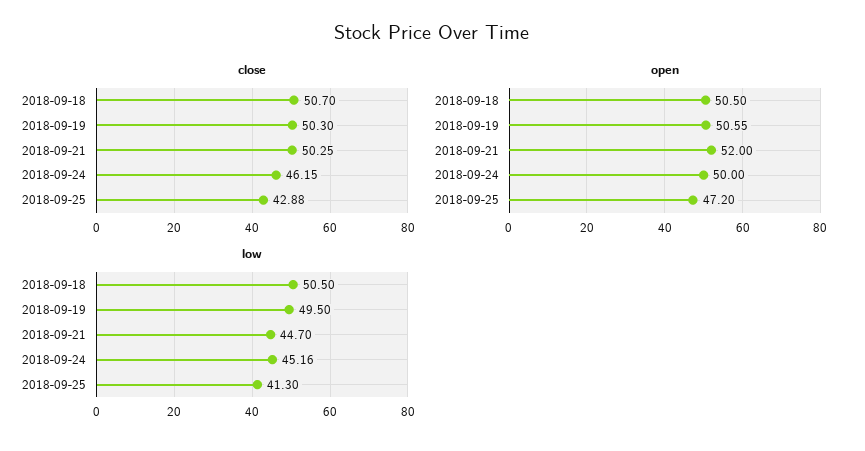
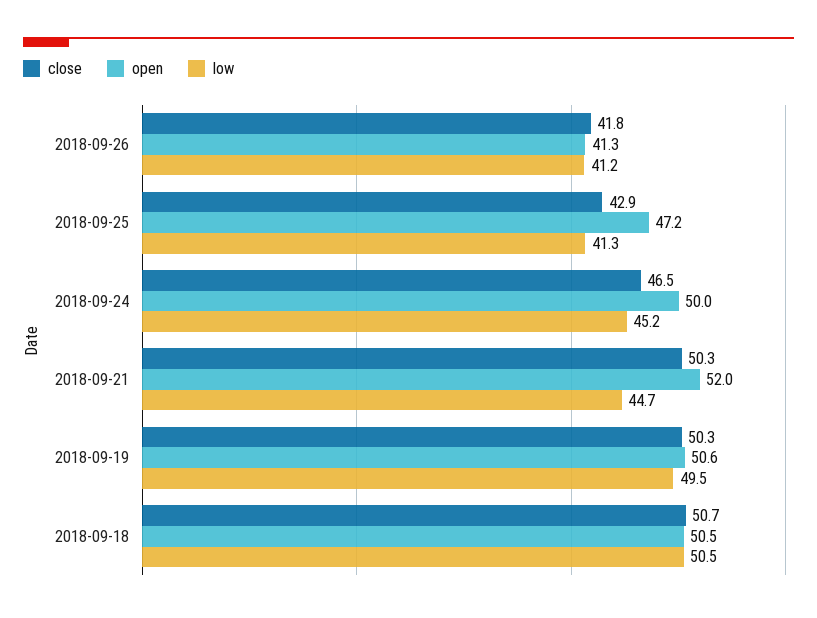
close, 2018-09-24: 46.15 -> 46.5
close, 2018-09-26: none -> 41.8
open, 2018-09-26: none -> 41.3
low, 2018-09-26: none -> 41.2

